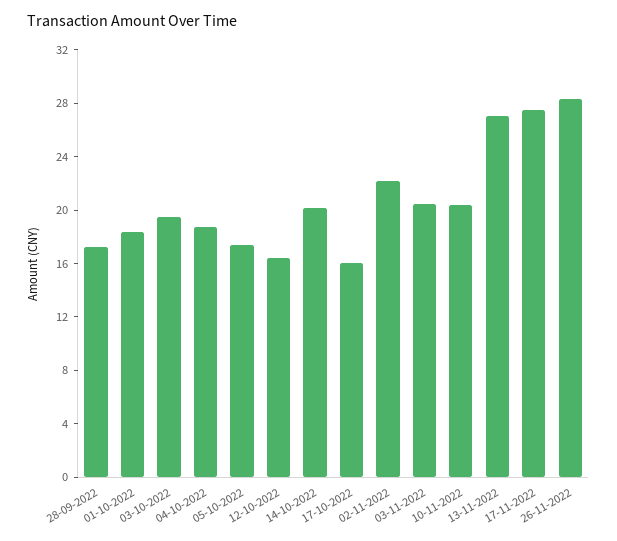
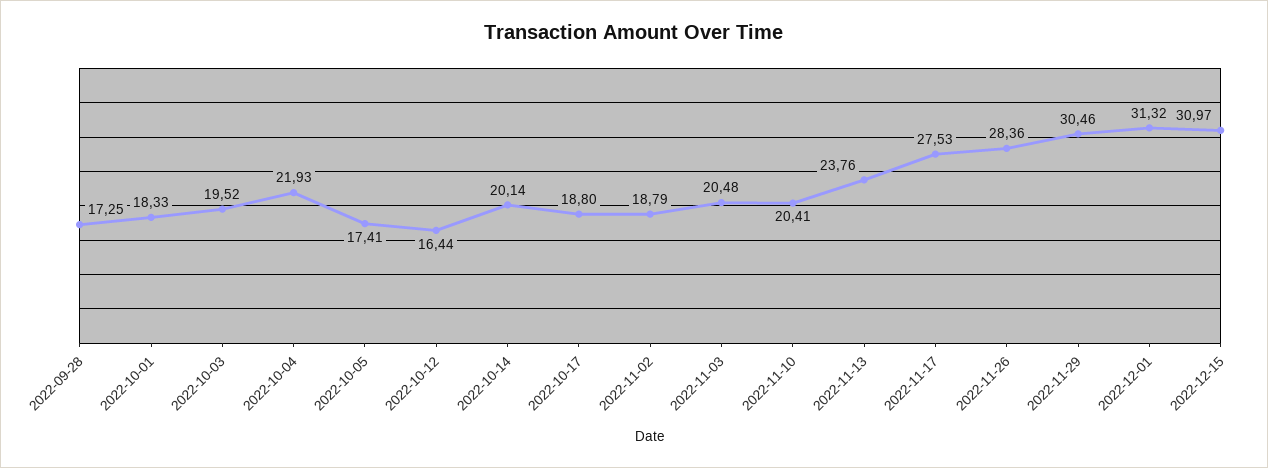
04-10-2022: 19 -> 21.93
17-10-2022: 16 -> 18.8
02-11-2022: 22 -> 18.79
13-11-2022: 27 -> 23.76
2022-11-29: none -> 30.46
2022-12-01: none -> 31.32
2022-12-15: none -> 30.97

